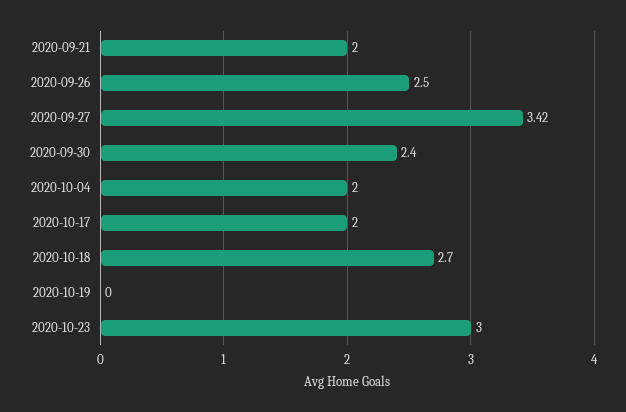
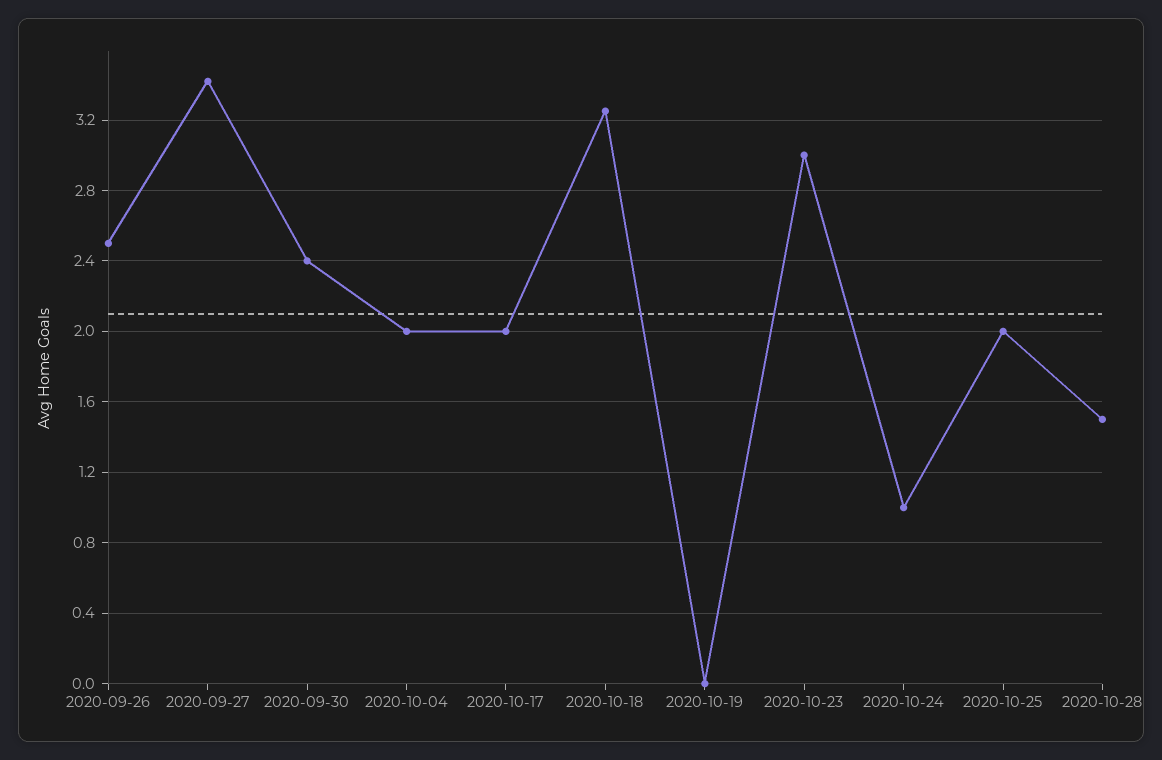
2020-09-21: 2 -> none
2020-10-18: 2.7 -> 3.25
2020-10-24: none -> 1
2020-10-25: none -> 2
2020-10-28: none -> 1.5

